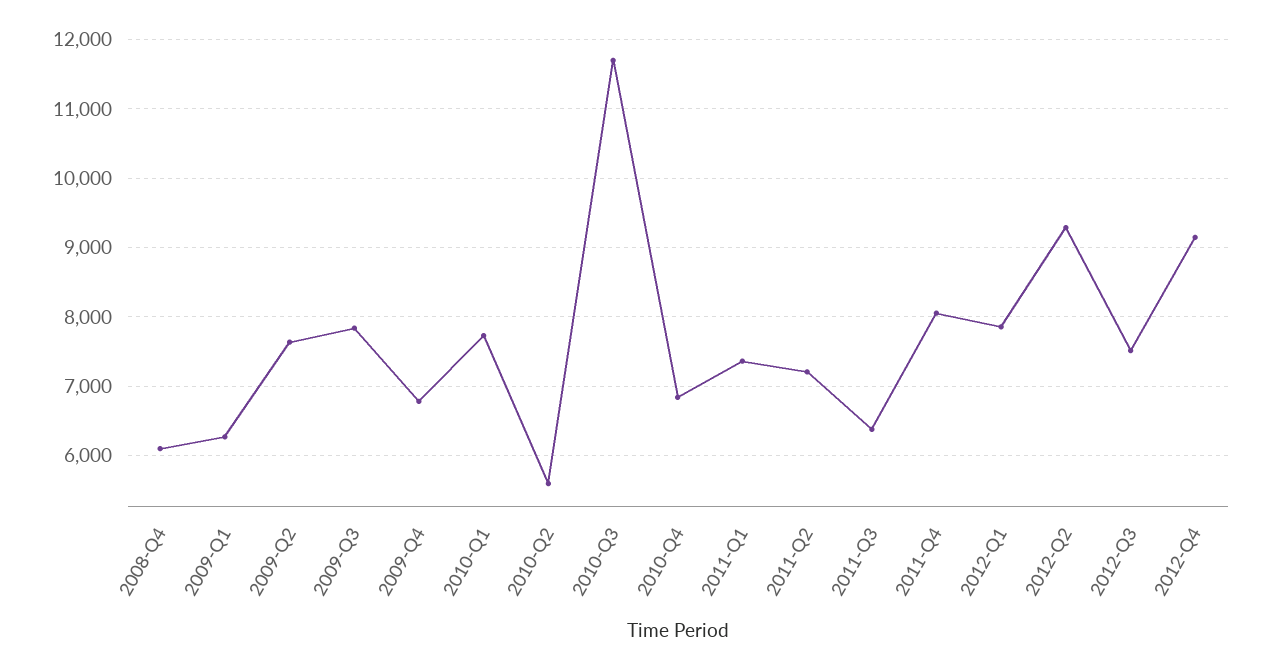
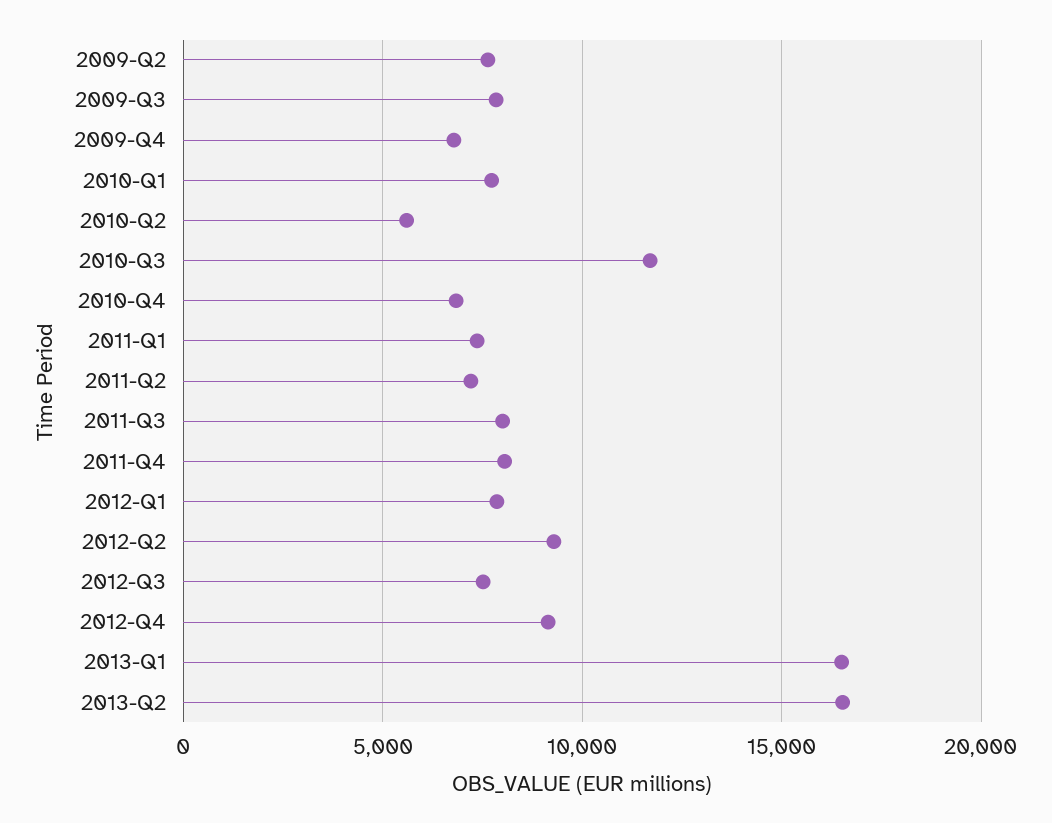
2008-Q4: 6100 -> none
2009-Q1: 6300 -> none
2011-Q3: 6400 -> 8000
2013-Q1: none -> 16500
2013-Q2: none -> 16500

